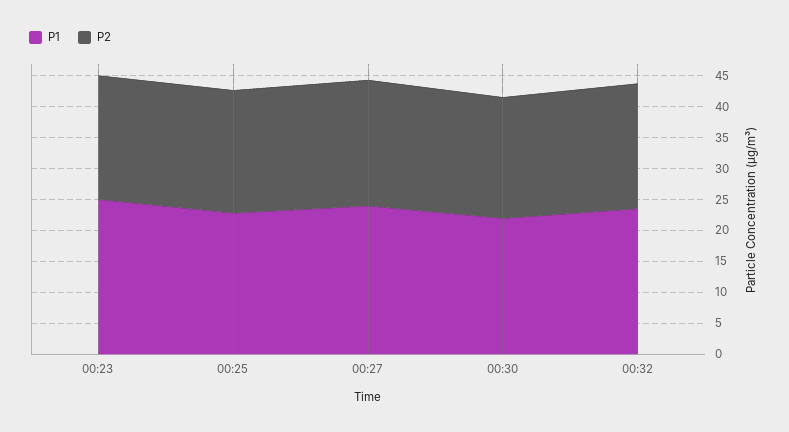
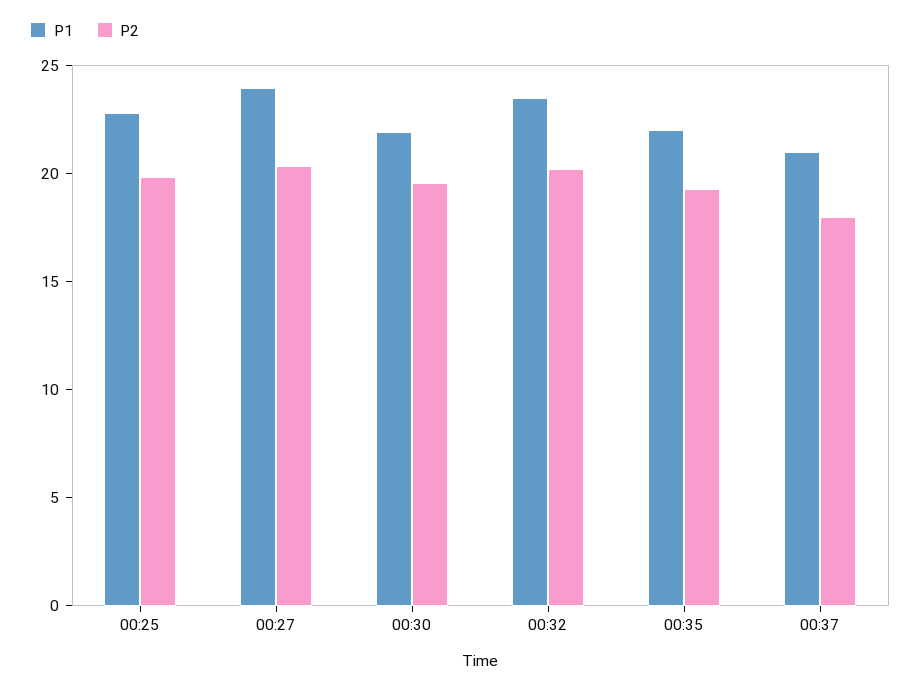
P1, 00:23: 25 -> none
P2, 00:23: 20 -> none
P1, 00:35: none -> 22
P2, 00:35: none -> 19
P1, 00:37: none -> 21
P2, 00:37: none -> 18

